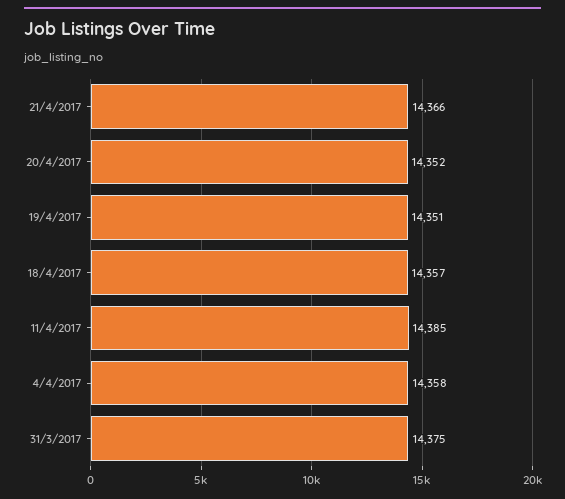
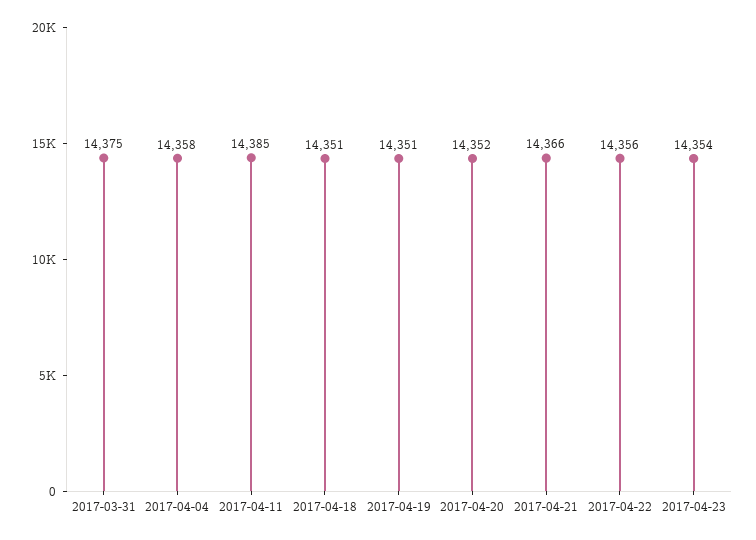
18/4/2017: 14357 -> 14351
2017-04-22: none -> 14356
2017-04-23: none -> 14354

